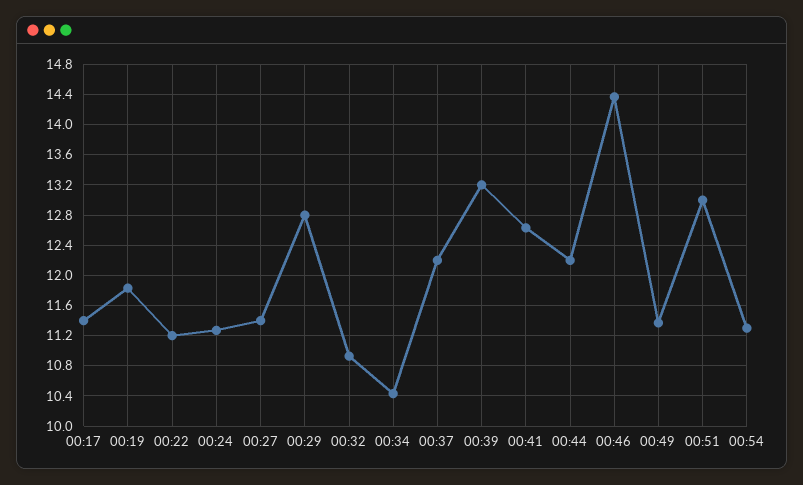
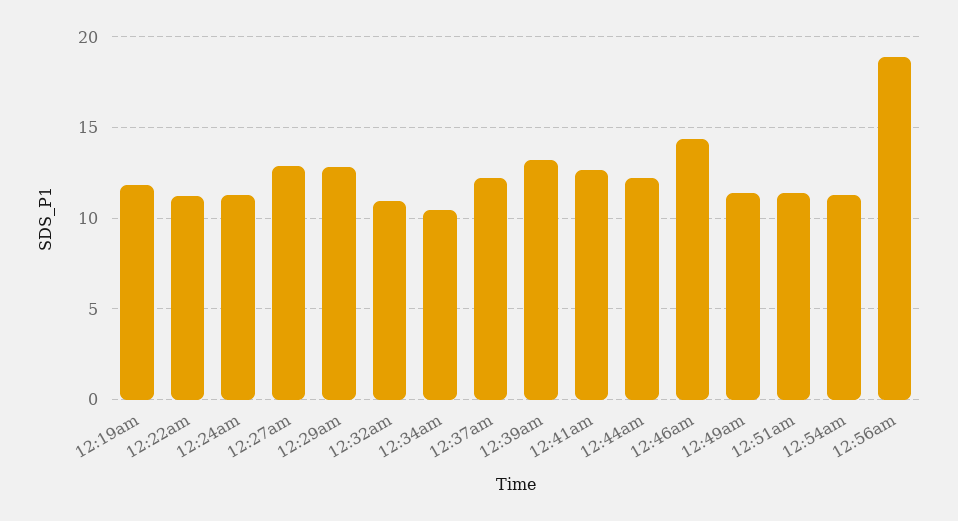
00:17: 11.4 -> none
00:27: 11.4 -> 13
00:51: 13 -> 11.5
12:56am: none -> 19

